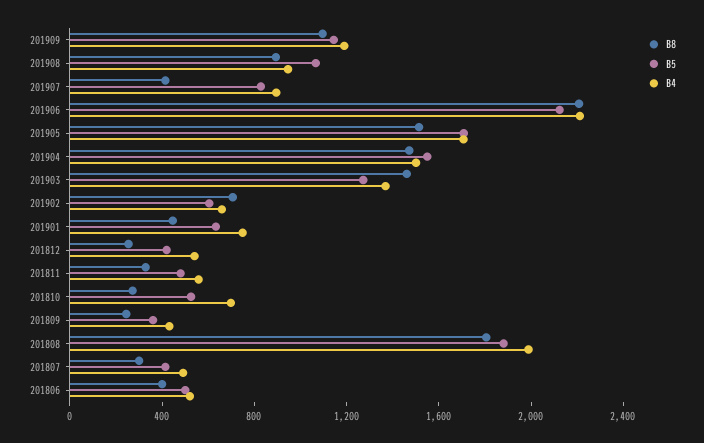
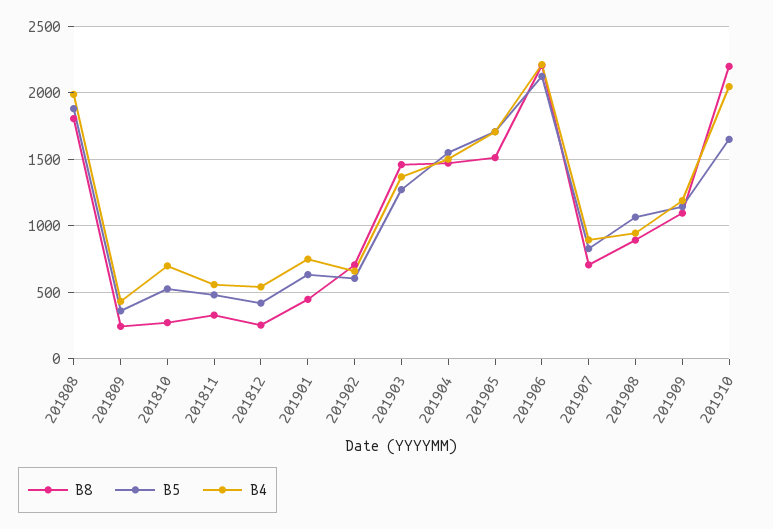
B8, 201907: 400 -> 700
B8, 201807: 300 -> none
B5, 201807: 400 -> none
B4, 201807: 500 -> none
B8, 201806: 400 -> none
B5, 201806: 500 -> none
B4, 201806: 500 -> none
B8, 201910: none -> 2200
B5, 201910: none -> 1650
B4, 201910: none -> 2050

